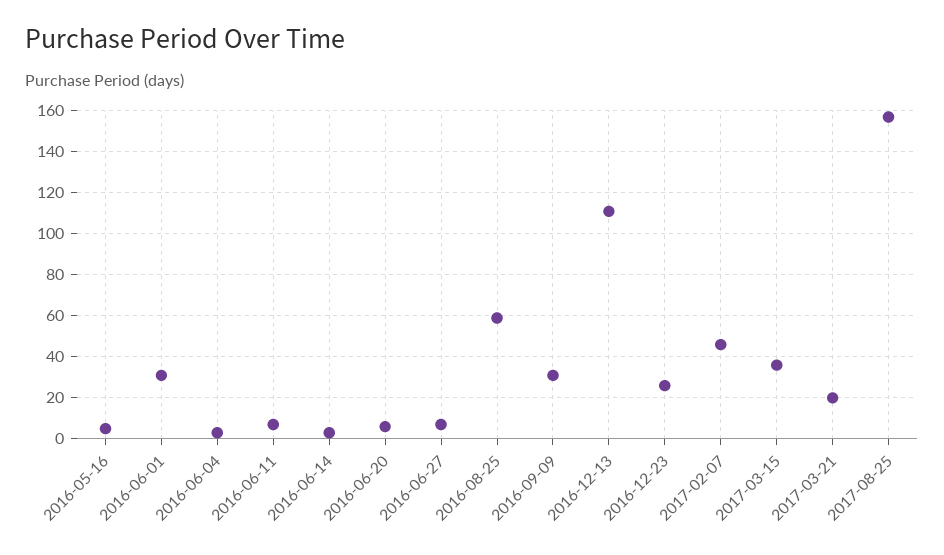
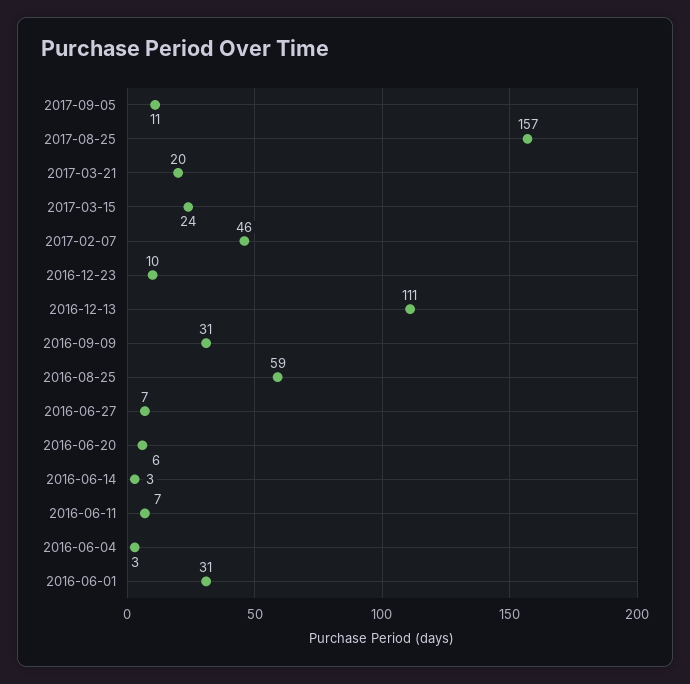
2016-05-16: 5 -> none
2016-12-23: 25 -> 10
2017-03-15: 35 -> 24
2017-09-05: none -> 11

